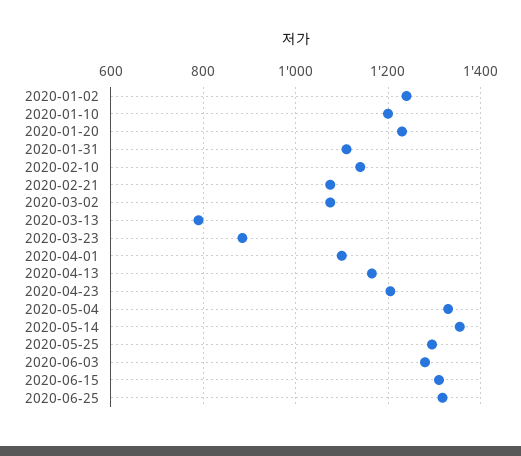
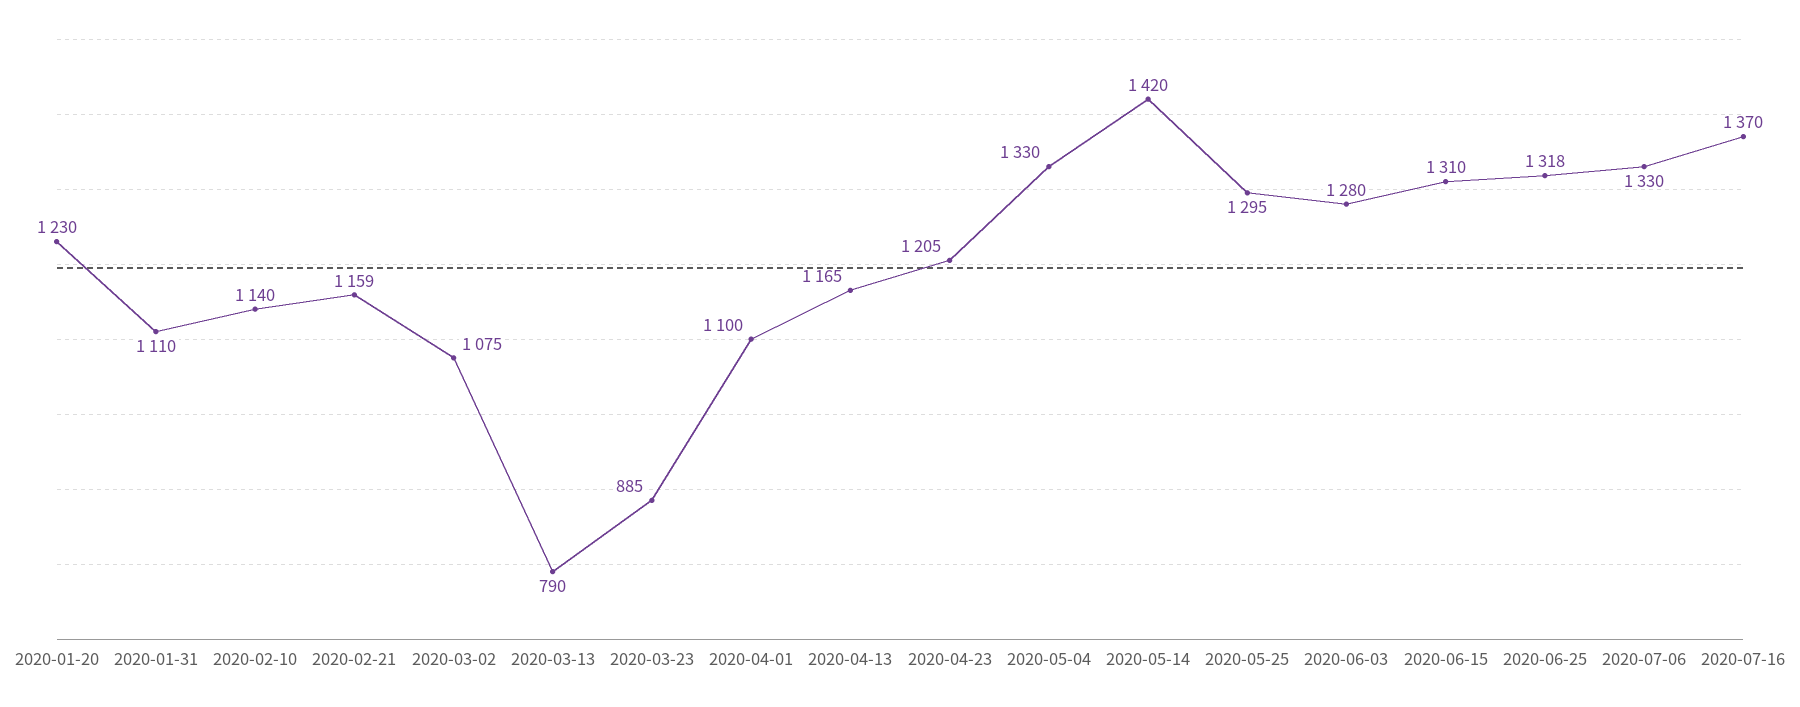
2020-01-02: 1240 -> none
2020-01-10: 1200 -> none
2020-02-21: 1080 -> 1159
2020-05-14: 1360 -> 1420
2020-07-06: none -> 1330
2020-07-16: none -> 1370

